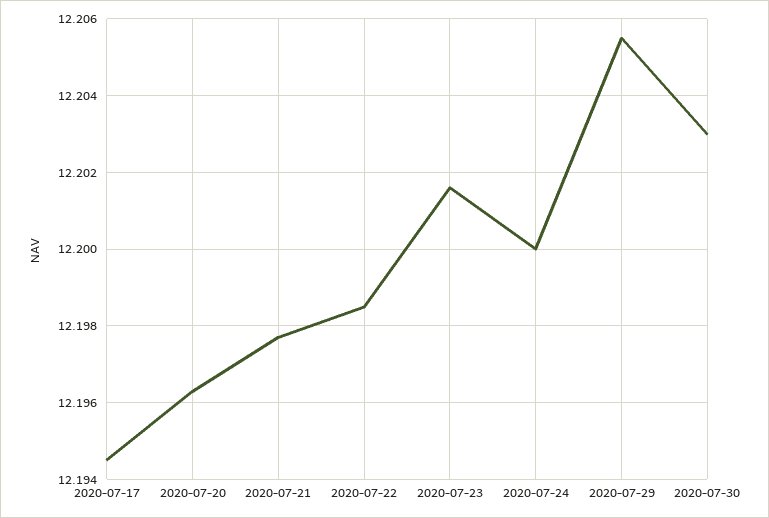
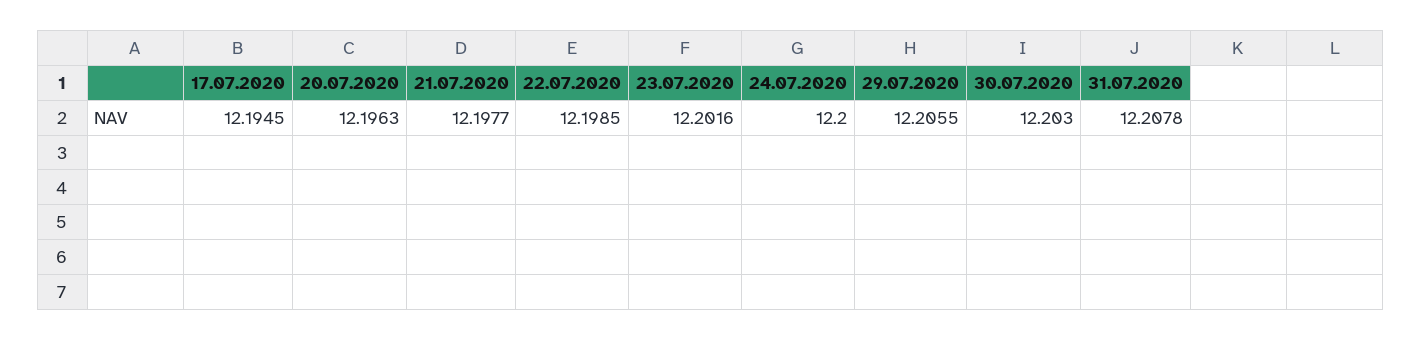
31.07.2020: none -> 12.2078

